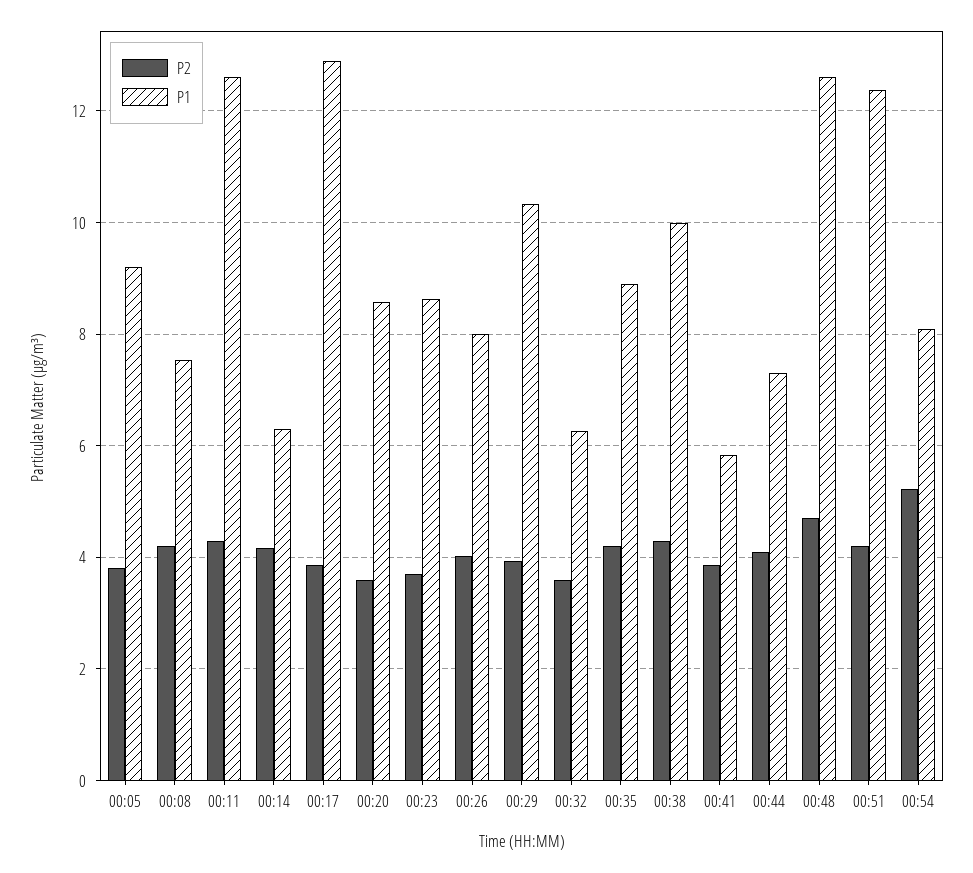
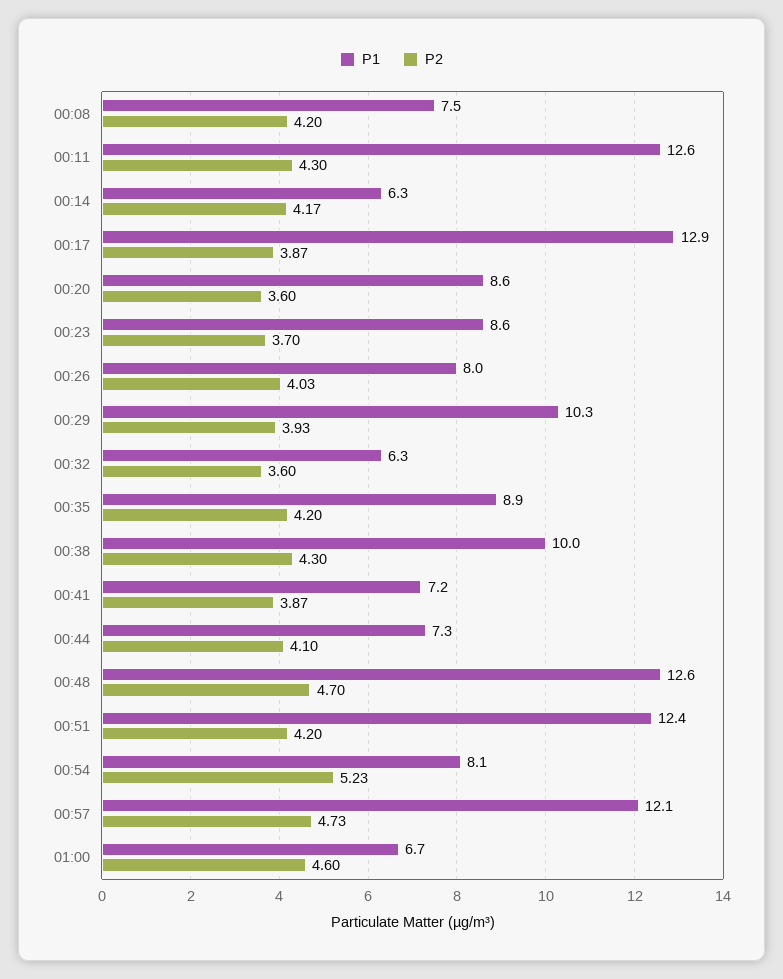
P2, 00:05: 3.8 -> none
P1, 00:05: 9.2 -> none
P1, 00:41: 5.8 -> 7.2
P1, 00:57: none -> 12.1
P2, 00:57: none -> 4.73
P1, 01:00: none -> 6.7
P2, 01:00: none -> 4.6

